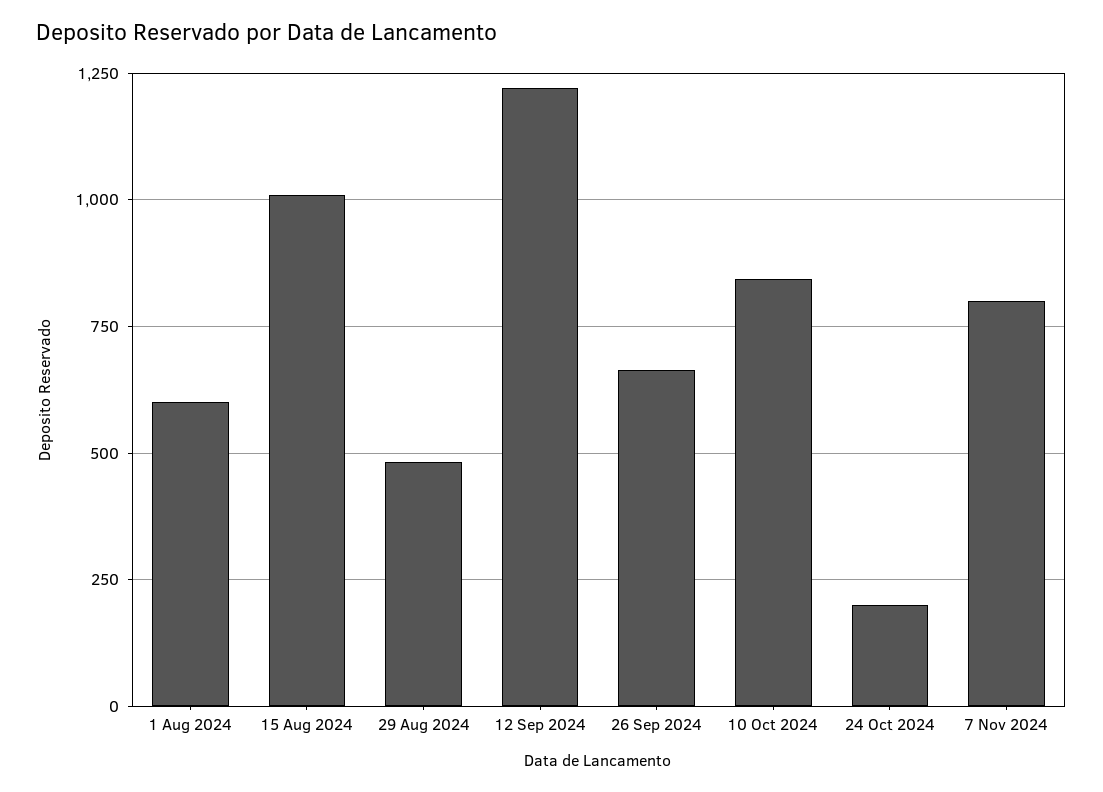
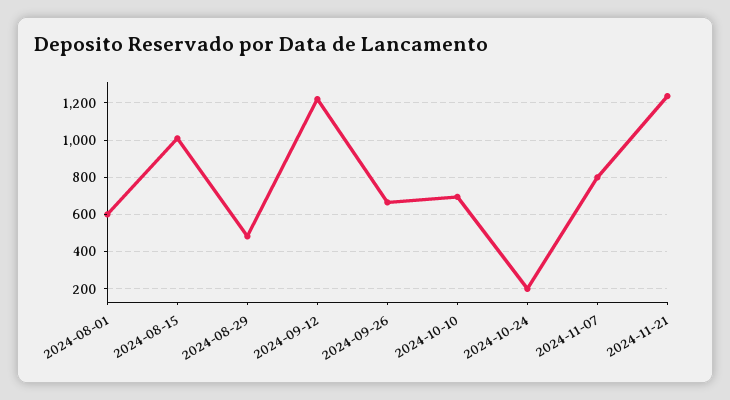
10 Oct 2024: 850 -> 700
2024-11-21: none -> 1250

